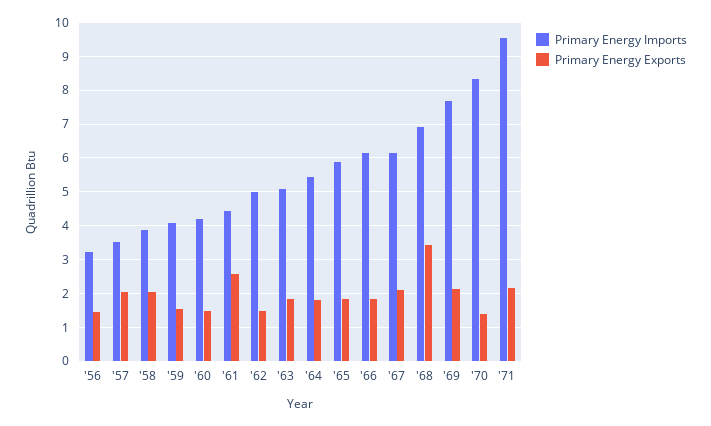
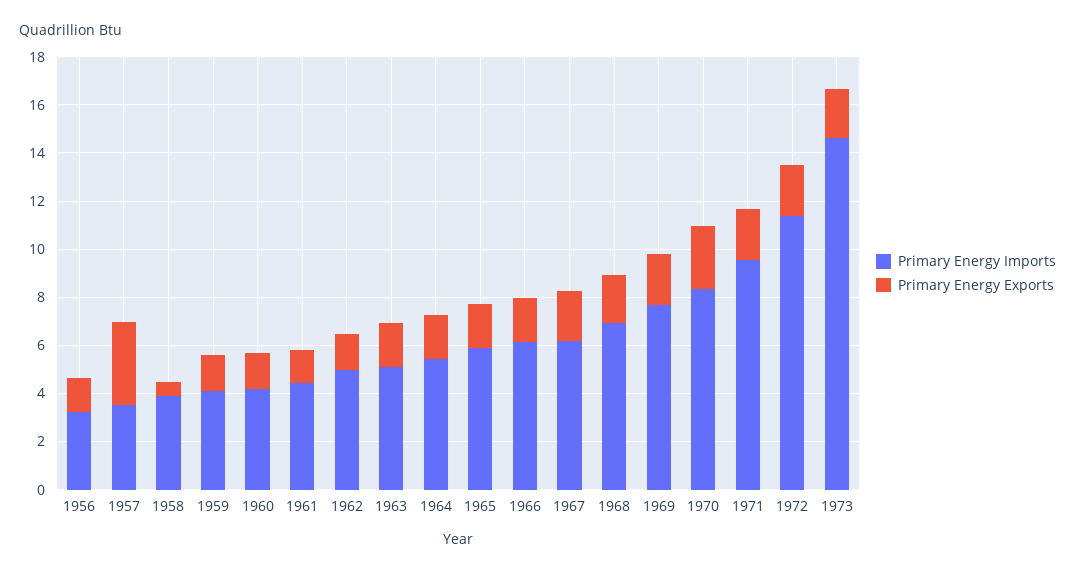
Primary Energy Exports, '57: 2 -> 3.5
Primary Energy Exports, '58: 2 -> 0.5
Primary Energy Exports, '61: 2.6 -> 1.5
Primary Energy Exports, '68: 3.4 -> 2
Primary Energy Exports, '70: 1.4 -> 2.5
Primary Energy Imports, 1972: none -> 11.5
Primary Energy Exports, 1972: none -> 2
Primary Energy Imports, 1973: none -> 14.5
Primary Energy Exports, 1973: none -> 2

